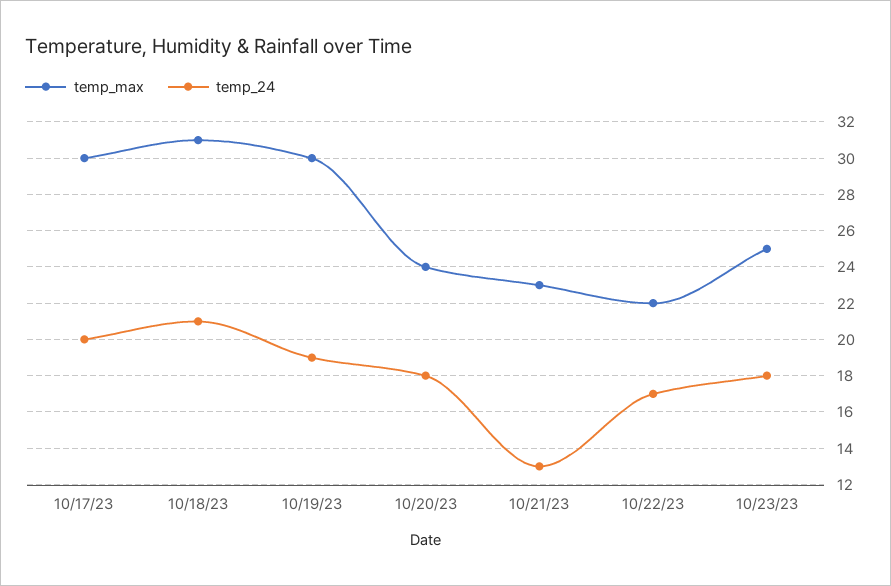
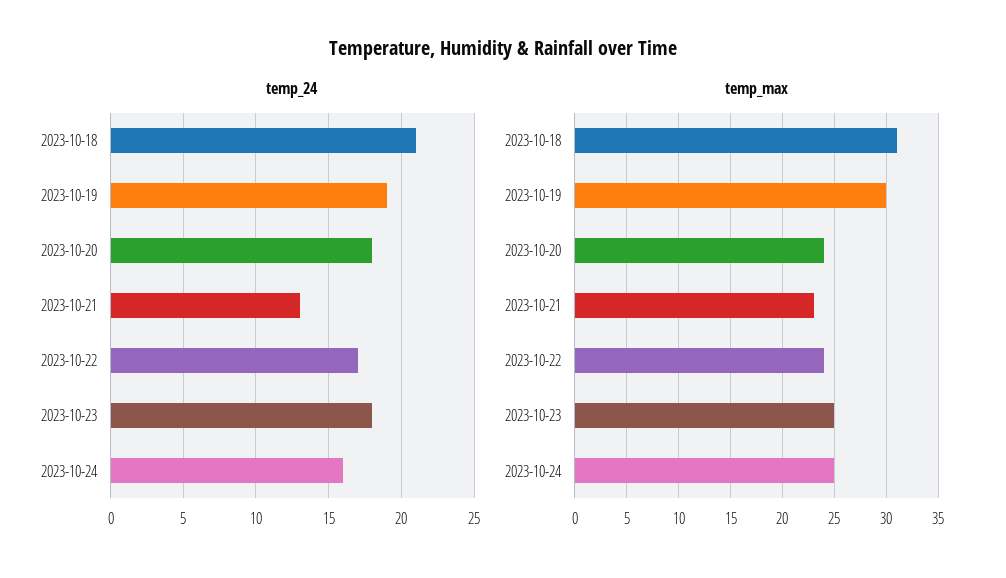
temp_max, 10/17/23: 30 -> none
temp_24, 10/17/23: 20 -> none
temp_max, 10/22/23: 22 -> 24
temp_24, 2023-10-24: none -> 16
temp_max, 2023-10-24: none -> 25

